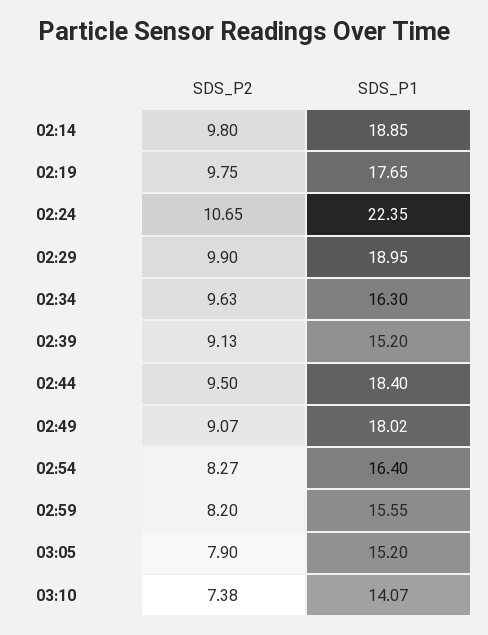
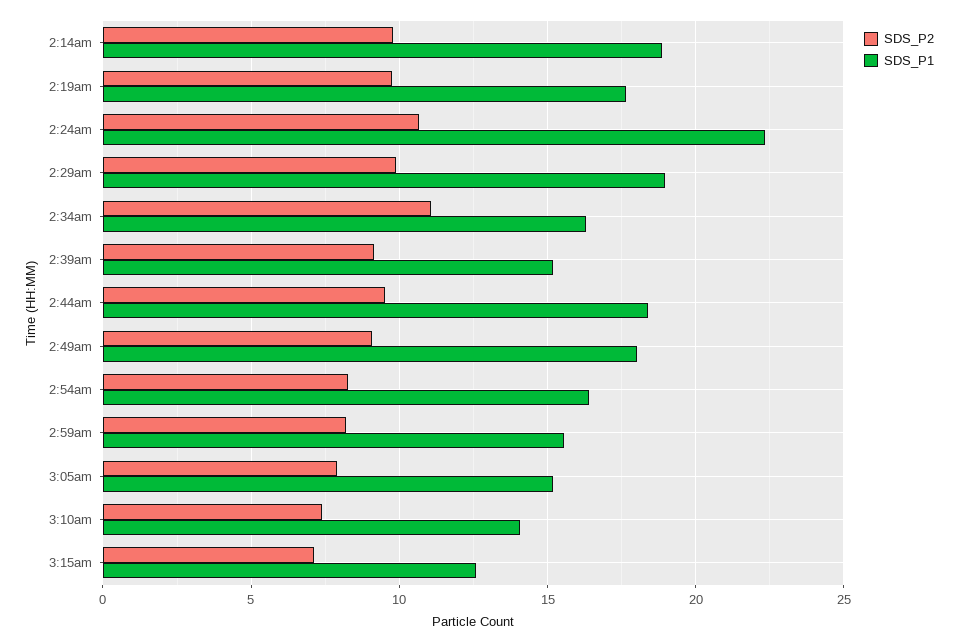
SDS_P2, 02:34: 9.63 -> 11
SDS_P2, 3:15am: none -> 7
SDS_P1, 3:15am: none -> 12.5

